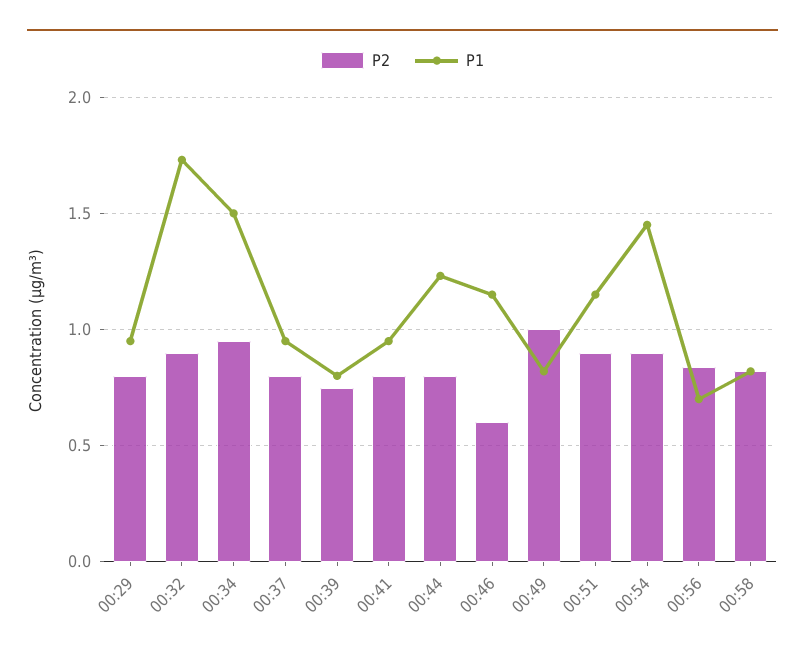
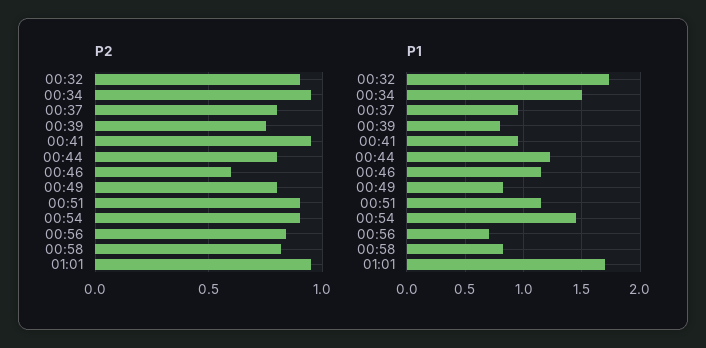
P2, 00:29: 0.8 -> none
P1, 00:29: 0.95 -> none
P2, 00:41: 0.8 -> 0.95
P2, 00:49: 1 -> 0.8
P2, 01:01: none -> 0.95
P1, 01:01: none -> 1.7

